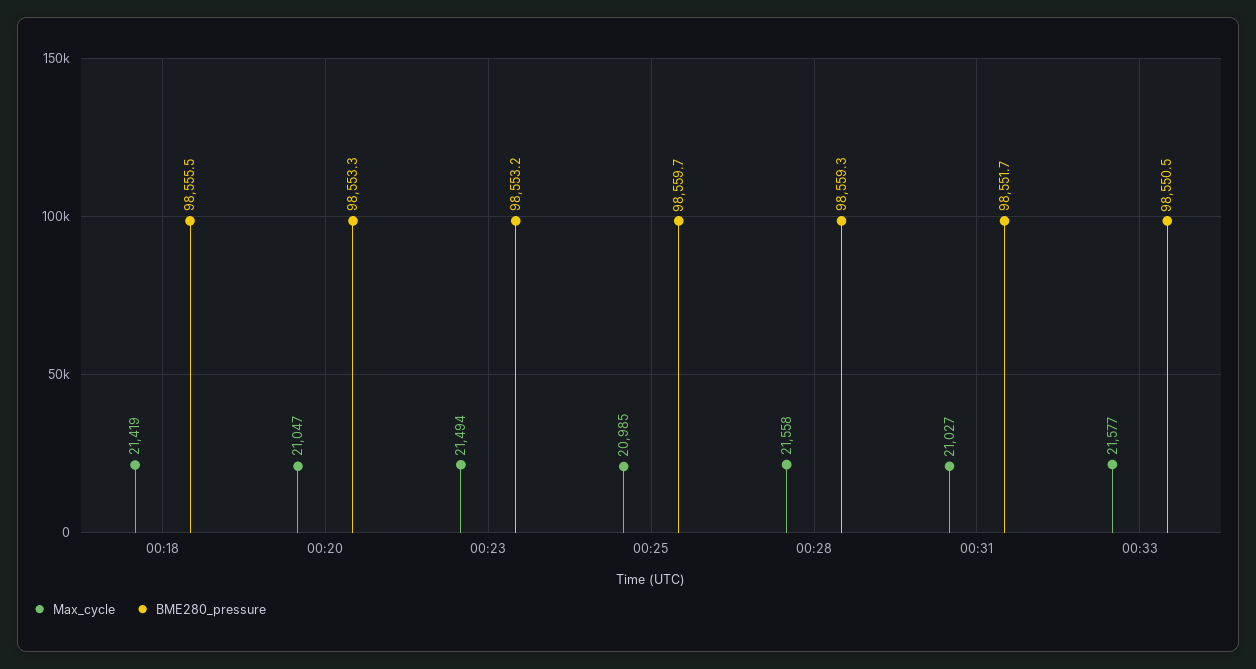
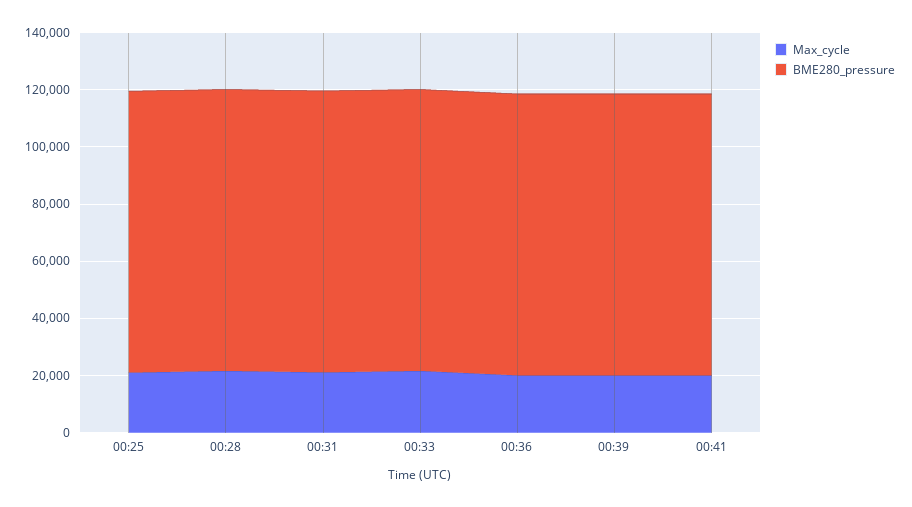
Max_cycle, 00:18: 21419 -> none
BME280_pressure, 00:18: 98555.5 -> none
Max_cycle, 00:20: 21047 -> none
BME280_pressure, 00:20: 98553.3 -> none
Max_cycle, 00:23: 21494 -> none
BME280_pressure, 00:23: 98553.2 -> none
Max_cycle, 00:36: none -> 20000
BME280_pressure, 00:36: none -> 100000
Max_cycle, 00:39: none -> 20000
BME280_pressure, 00:39: none -> 100000
Max_cycle, 00:41: none -> 20000
BME280_pressure, 00:41: none -> 100000

